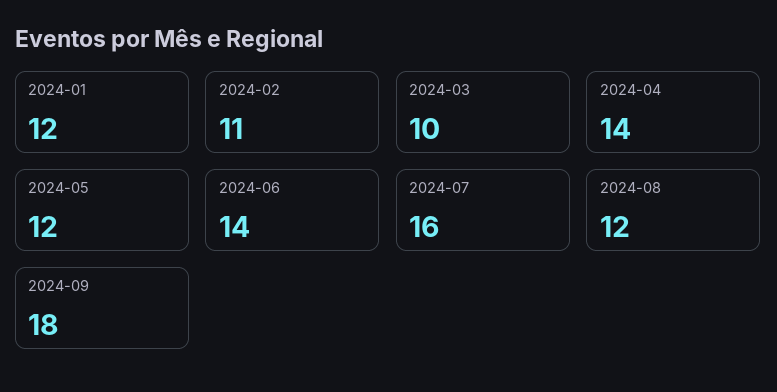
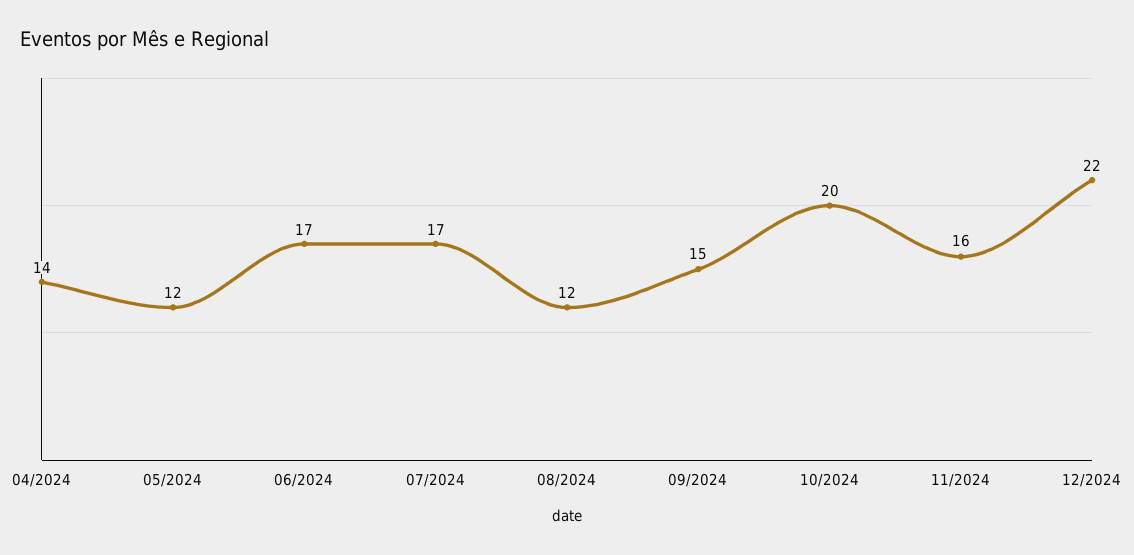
2024-01: 12 -> none
2024-02: 11 -> none
2024-03: 10 -> none
2024-06: 14 -> 17
2024-07: 16 -> 17
2024-09: 18 -> 15
10/2024: none -> 20
11/2024: none -> 16
12/2024: none -> 22

